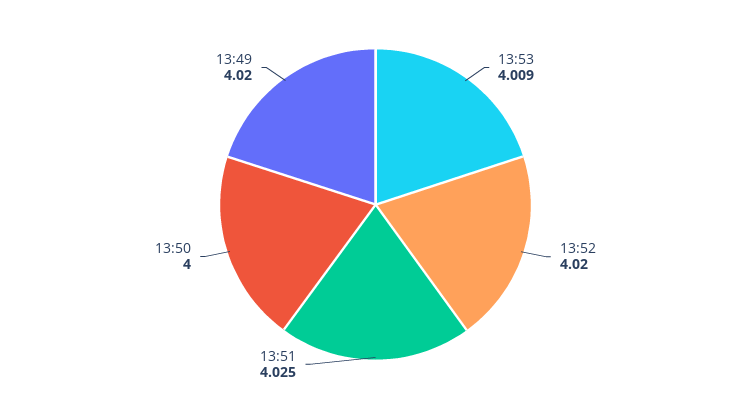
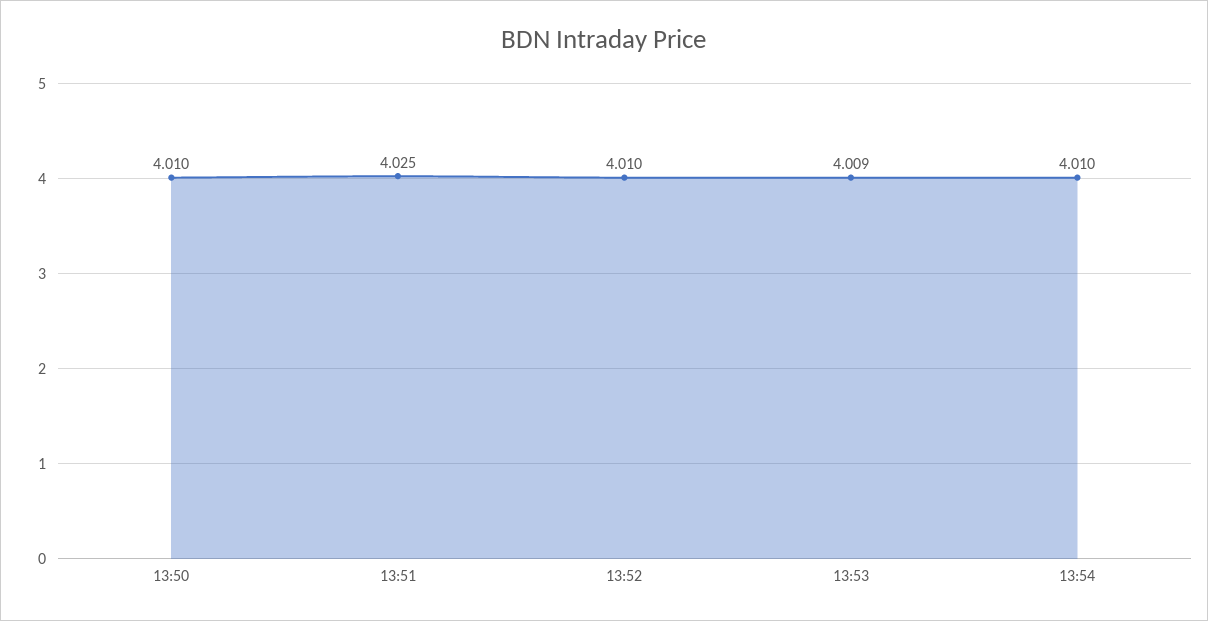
13:52: 4.02 -> 4.01
13:50: 4 -> 4.01
13:49: 4.02 -> none
13:54: none -> 4.01

